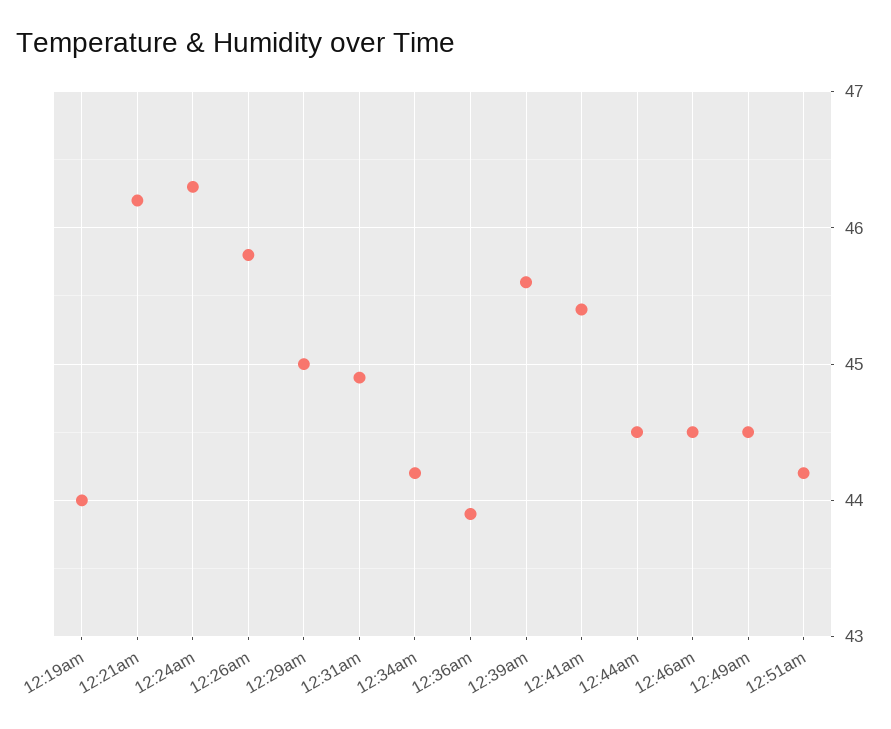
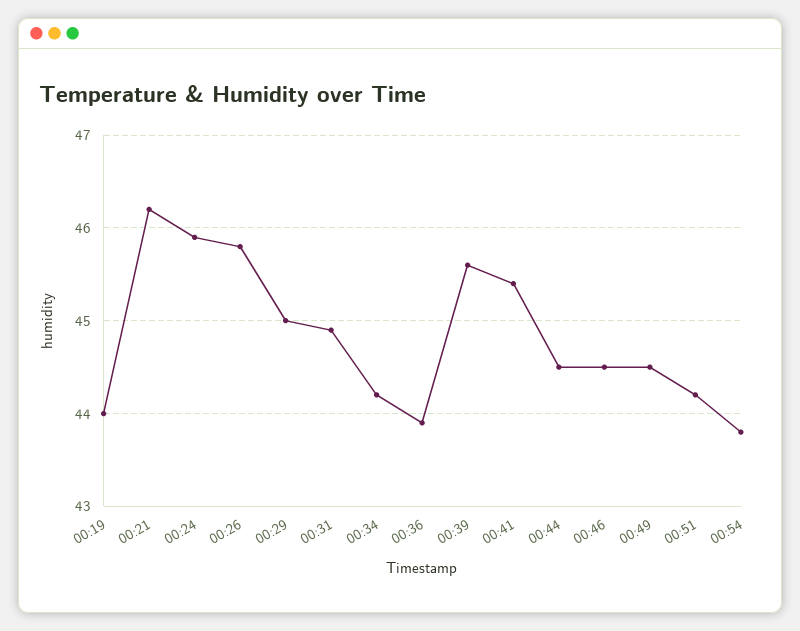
12:24am: 46.3 -> 45.9
00:54: none -> 43.8

